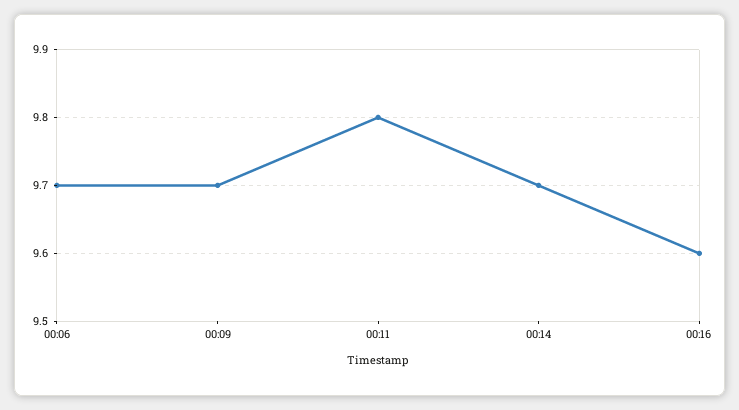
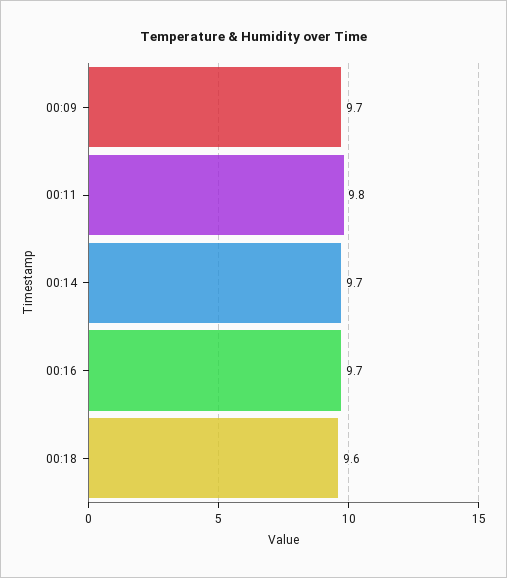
00:06: 9.7 -> none
00:16: 9.6 -> 9.7
00:18: none -> 9.6

